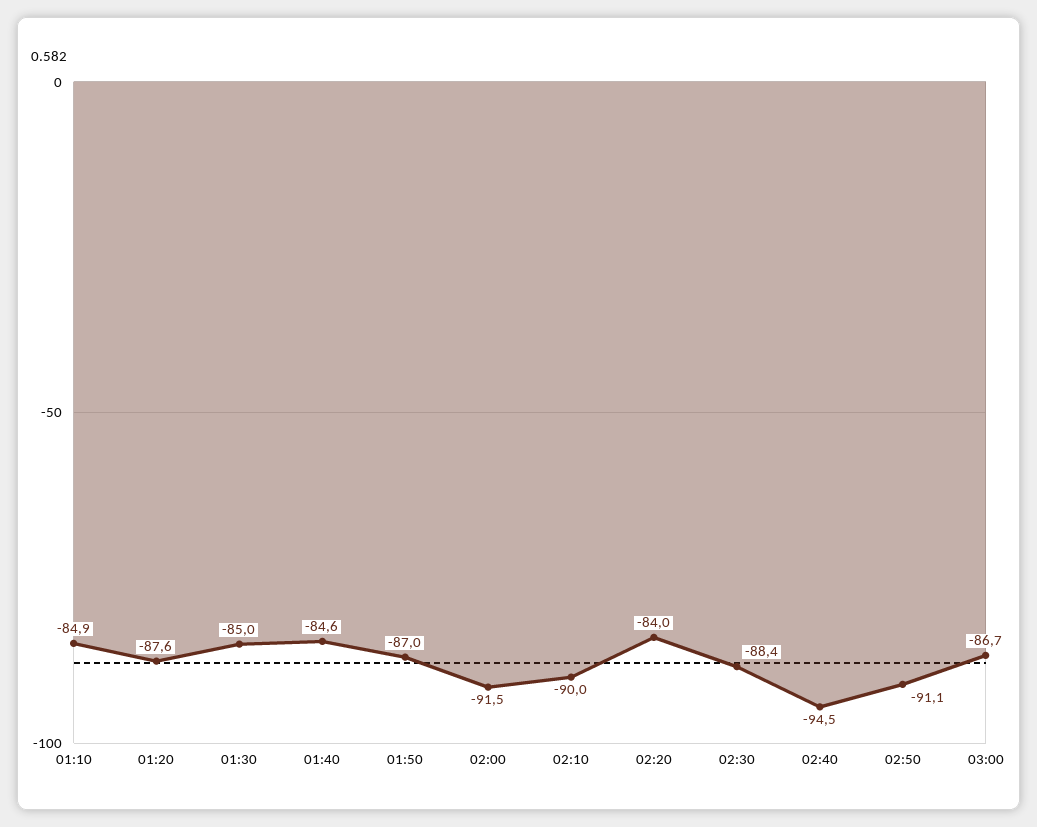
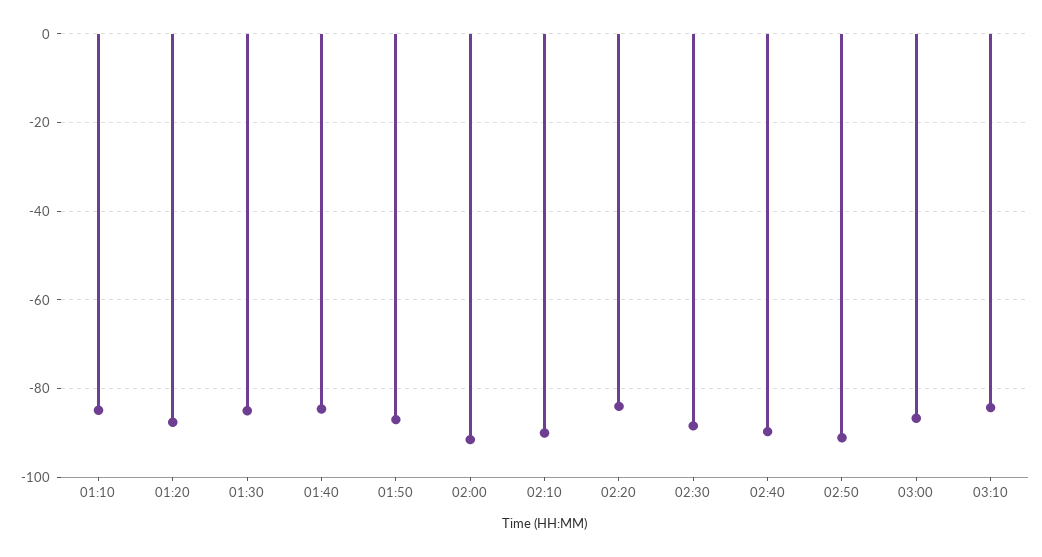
02:40: -94.5 -> -90
03:10: none -> -84

